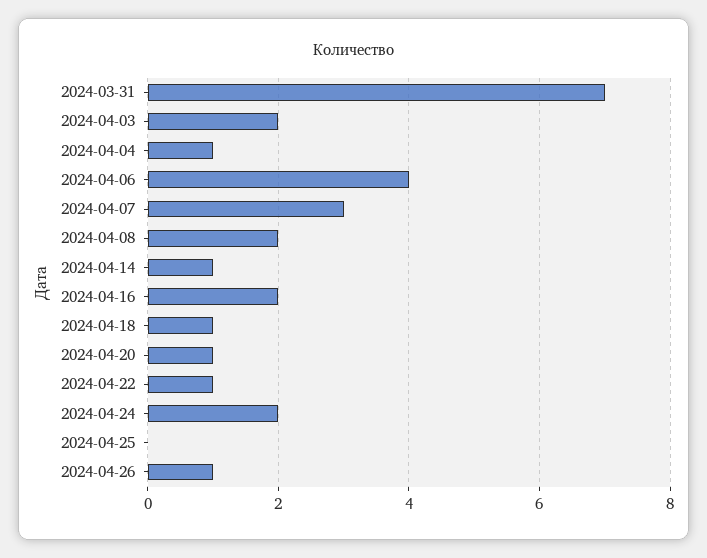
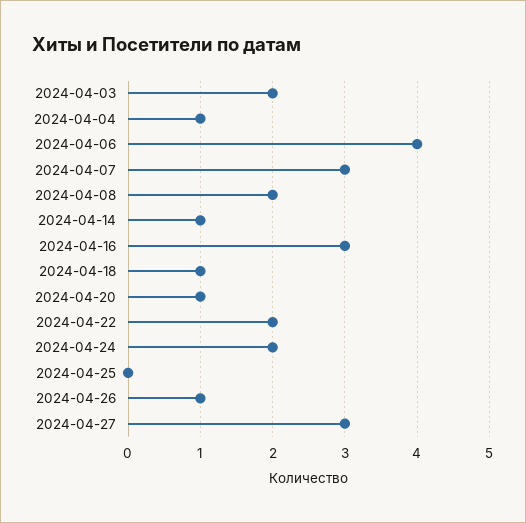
2024-03-31: 7 -> none
2024-04-16: 2 -> 3
2024-04-22: 1 -> 2
2024-04-27: none -> 3

